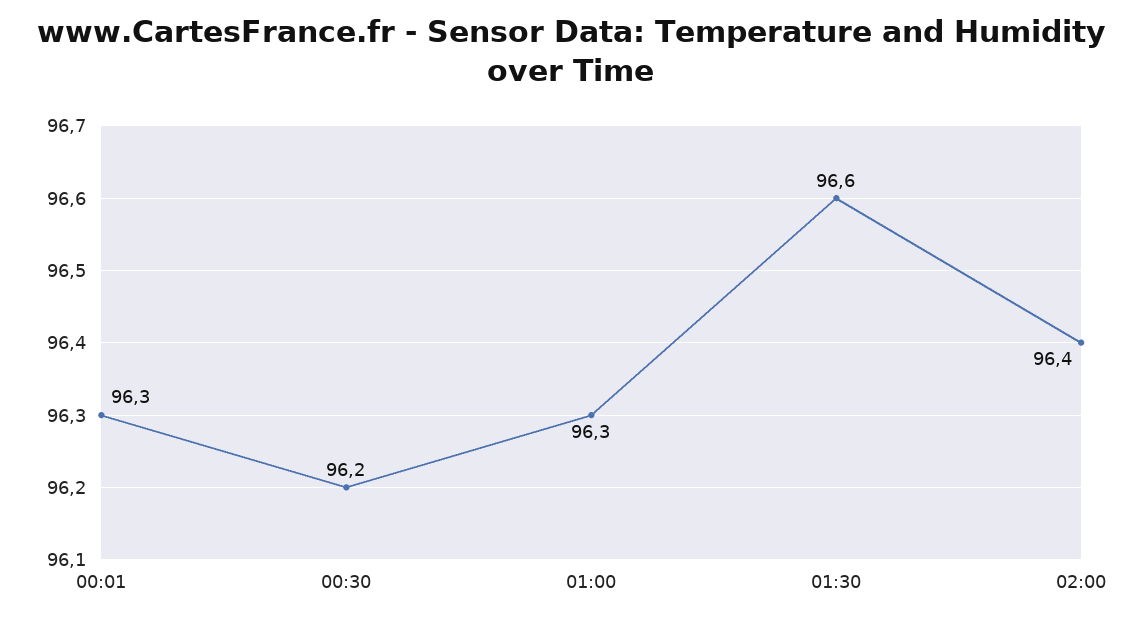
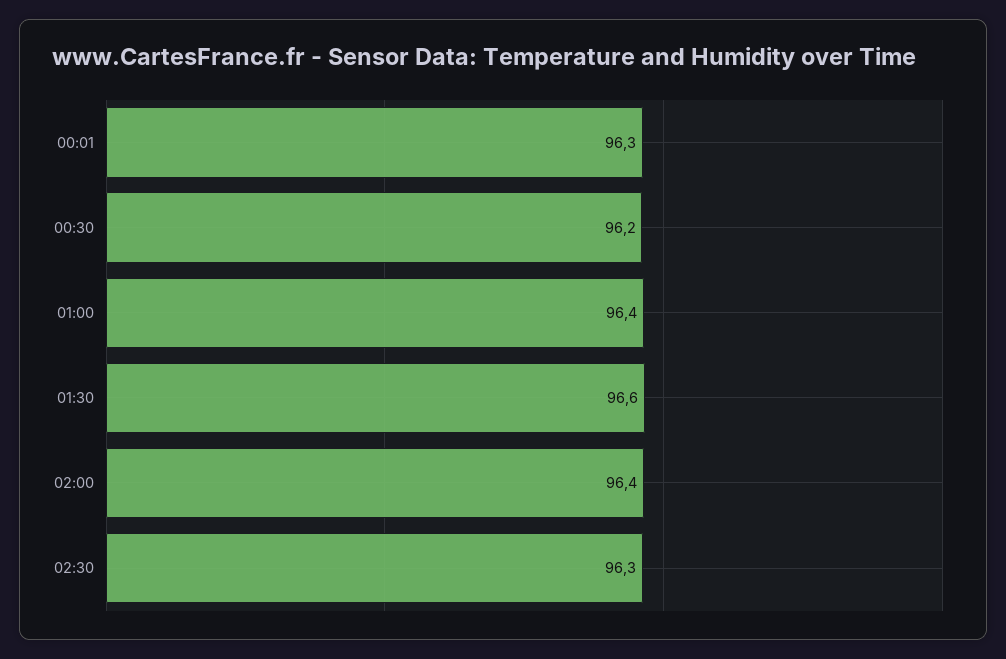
01:00: 96.3 -> 96.4
02:30: none -> 96.3

